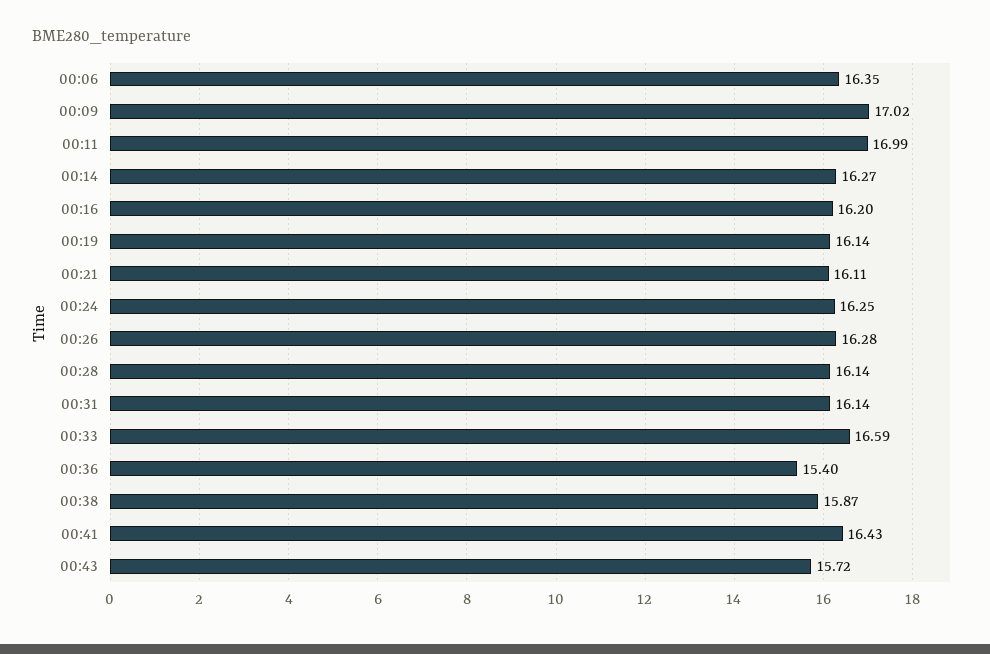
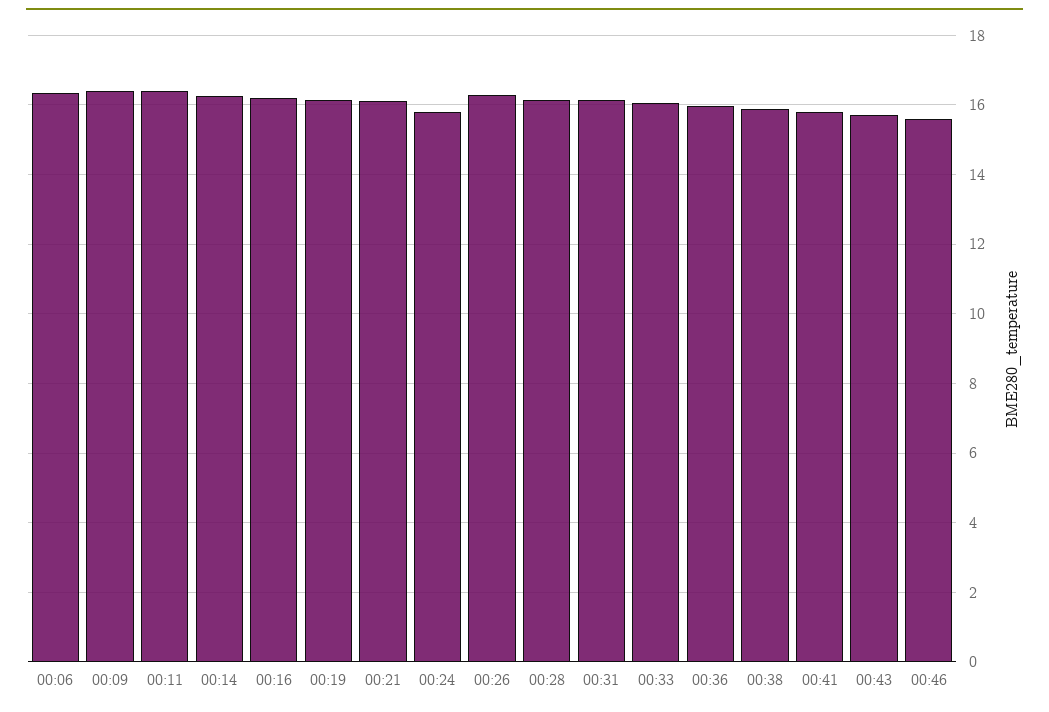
00:09: 17.02 -> 16.4
00:11: 16.99 -> 16.4
00:24: 16.25 -> 15.8
00:33: 16.59 -> 16
00:36: 15.4 -> 16
00:41: 16.43 -> 15.8
00:46: none -> 15.6

